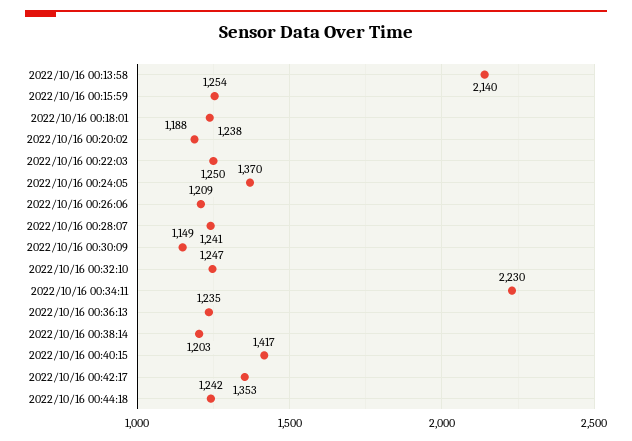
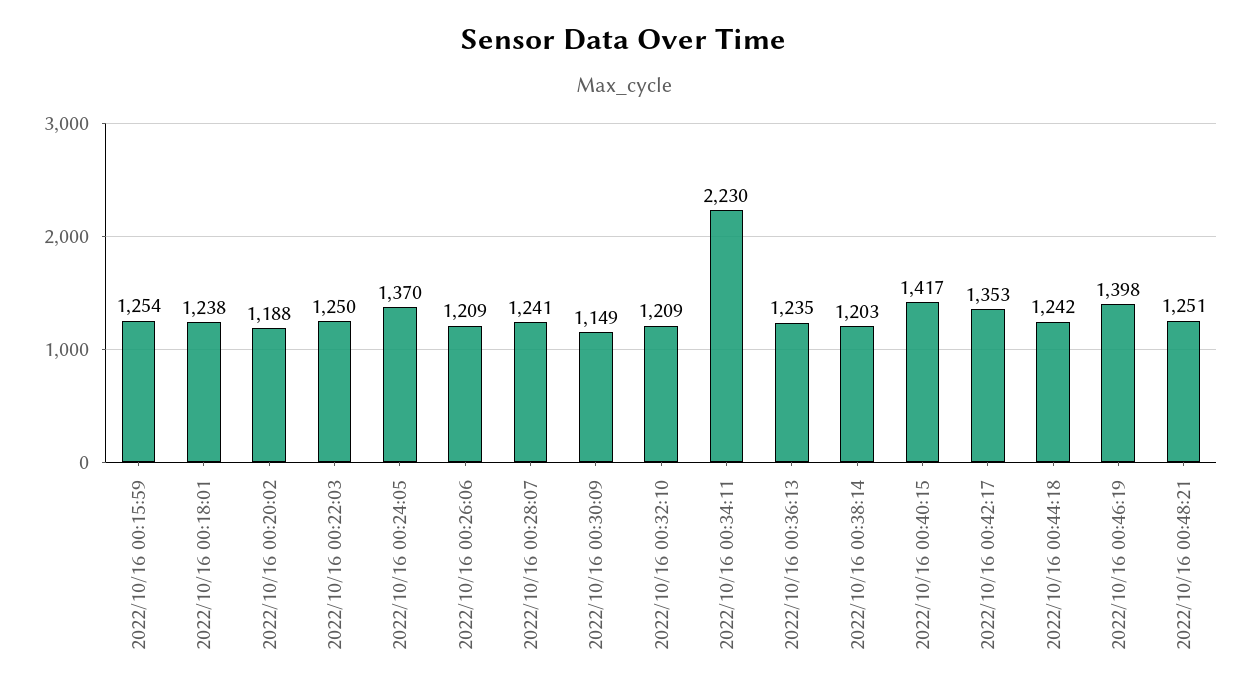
2022/10/16 00:13:58: 2140 -> none
2022/10/16 00:32:10: 1247 -> 1209
2022/10/16 00:46:19: none -> 1398
2022/10/16 00:48:21: none -> 1251

